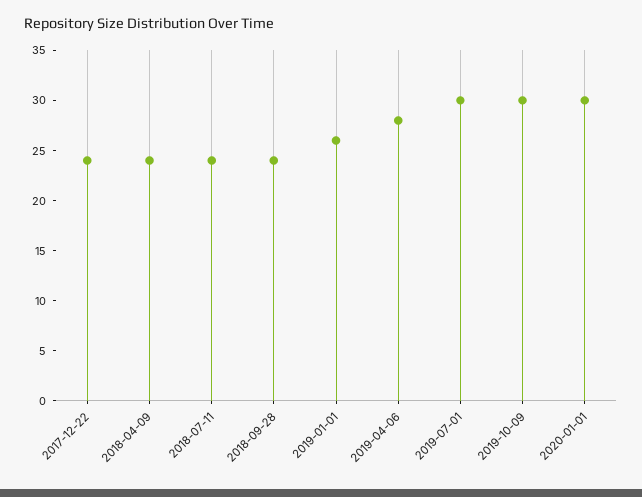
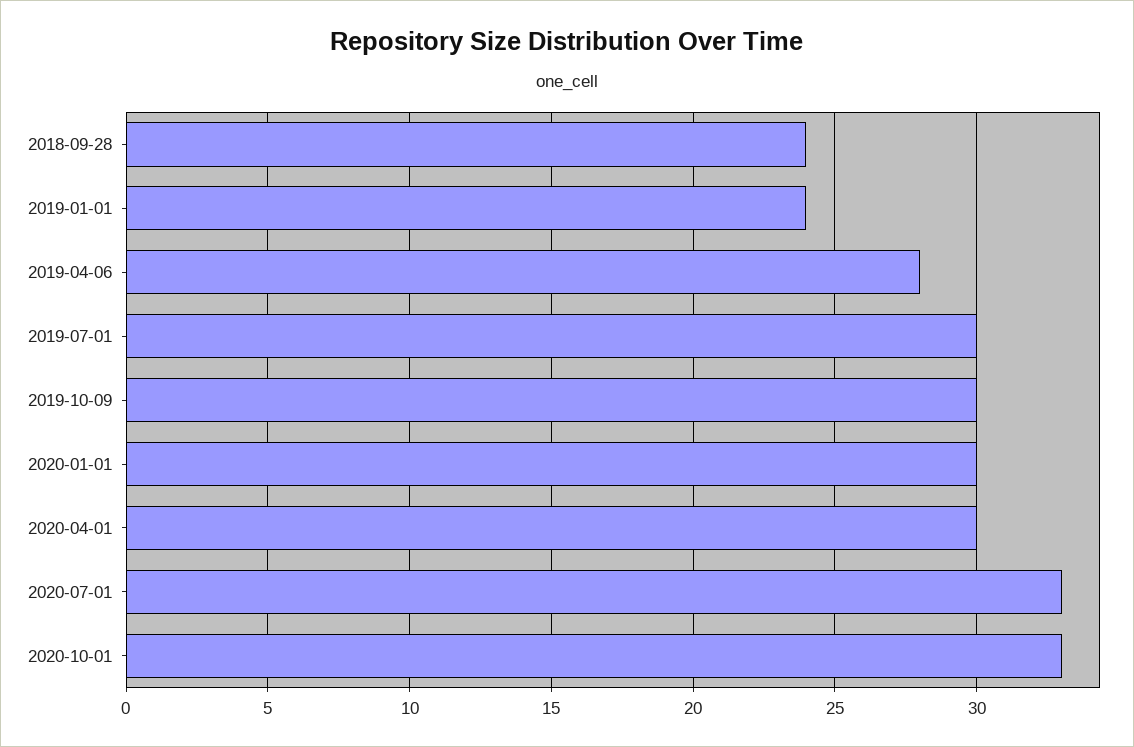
2017-12-22: 24 -> none
2018-04-09: 24 -> none
2018-07-11: 24 -> none
2019-01-01: 26 -> 24
2020-04-01: none -> 30
2020-07-01: none -> 33
2020-10-01: none -> 33

